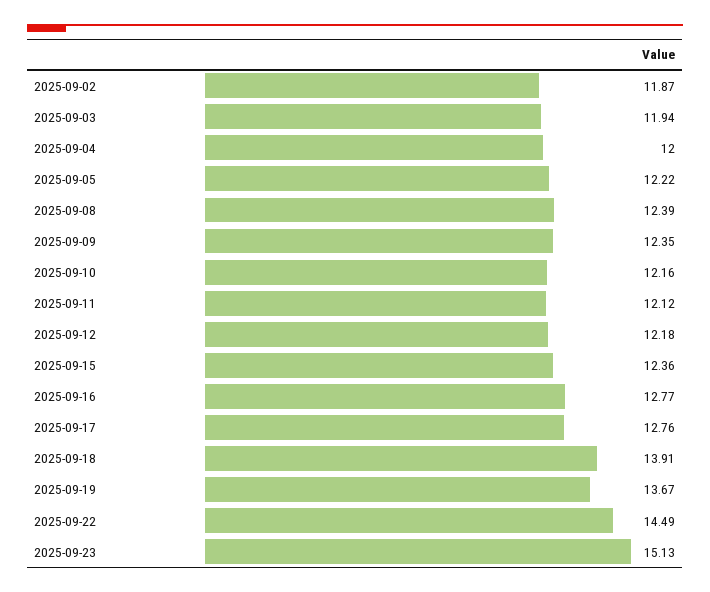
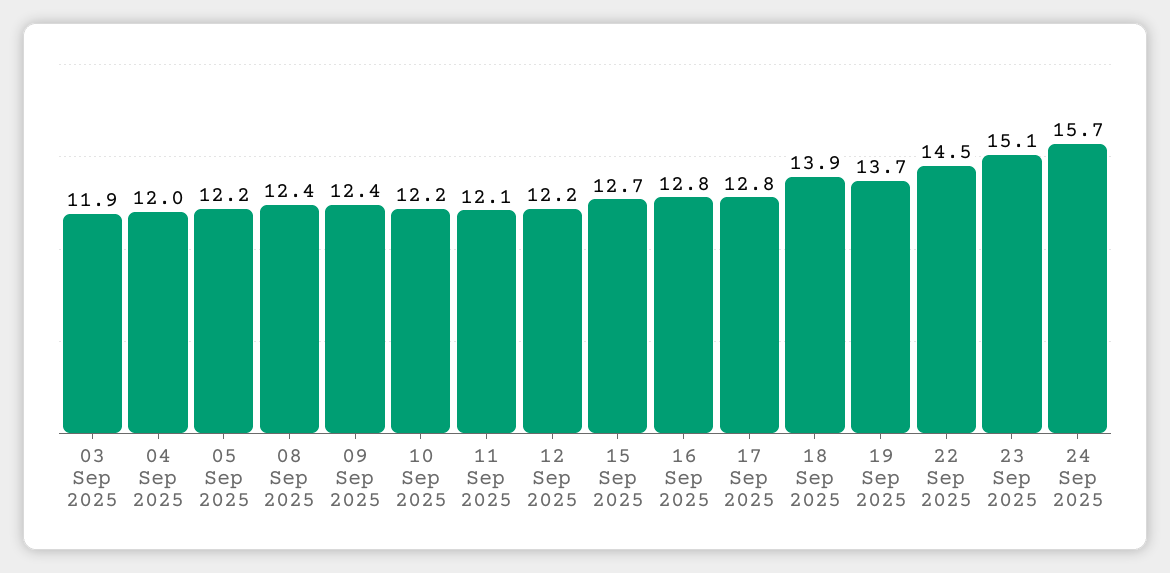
2025-09-02: 11.87 -> none
2025-09-15: 12.36 -> 12.7
24 Sep 2025: none -> 15.7

